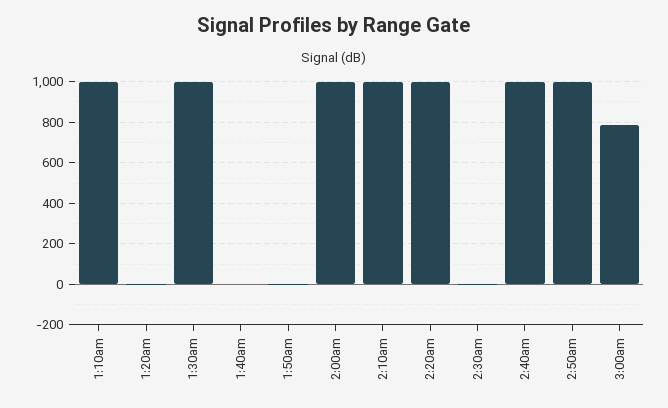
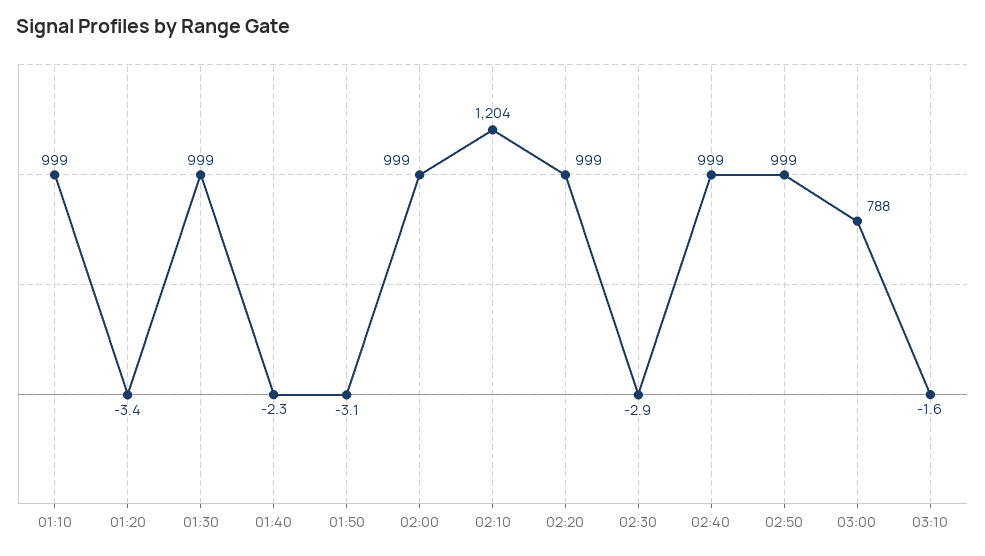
2:10am: 1000 -> 1204
03:10: none -> -1.6

